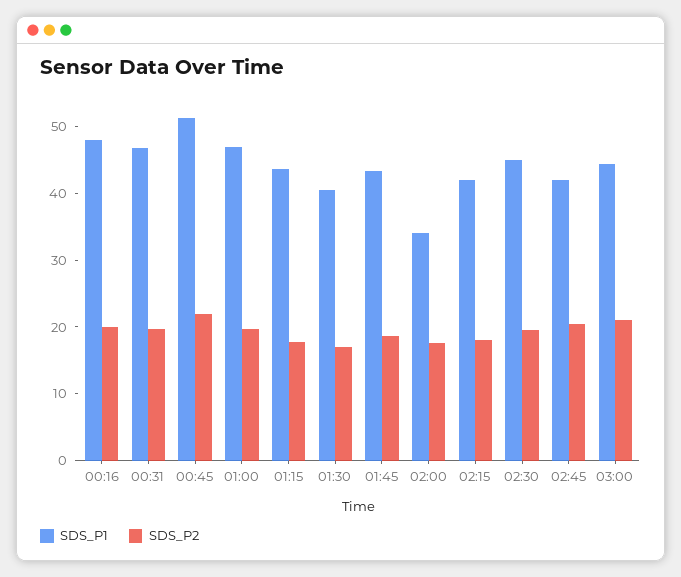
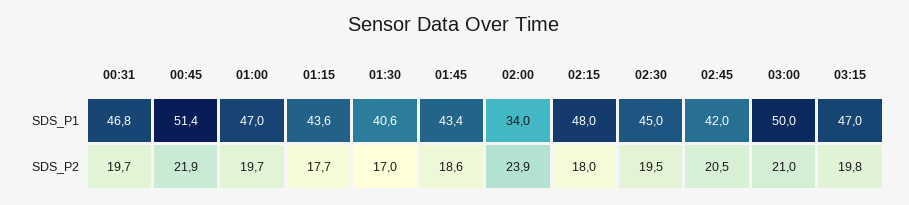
SDS_P1, 00:16: 48 -> none
SDS_P2, 00:16: 20 -> none
SDS_P2, 02:00: 18 -> 23.9
SDS_P1, 02:15: 42 -> 48
SDS_P1, 03:00: 44 -> 50
SDS_P1, 03:15: none -> 47
SDS_P2, 03:15: none -> 19.8

